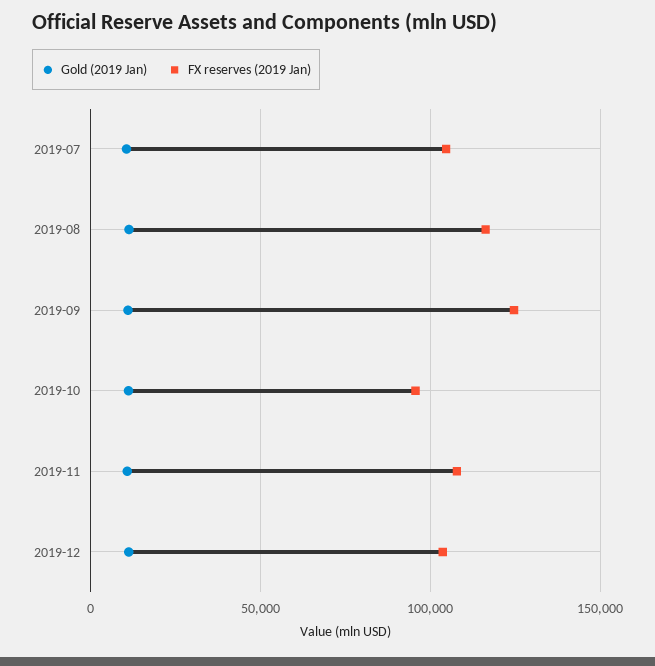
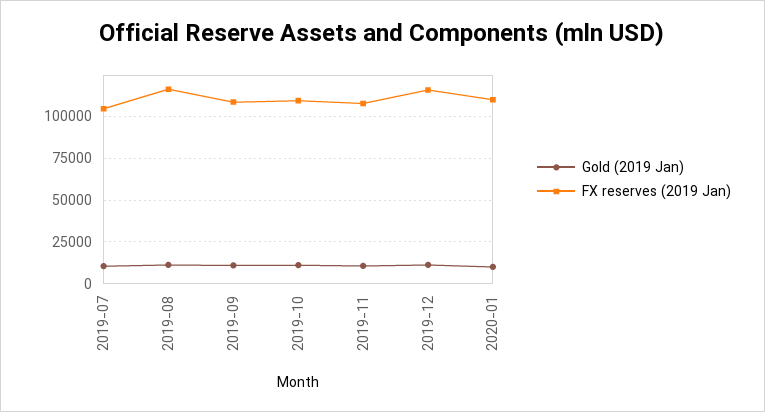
FX reserves (2019 Jan), 2019-09: 125000 -> 110000
FX reserves (2019 Jan), 2019-10: 95000 -> 110000
FX reserves (2019 Jan), 2019-12: 105000 -> 115000
Gold (2019 Jan), 2020-01: none -> 10000
FX reserves (2019 Jan), 2020-01: none -> 110000

